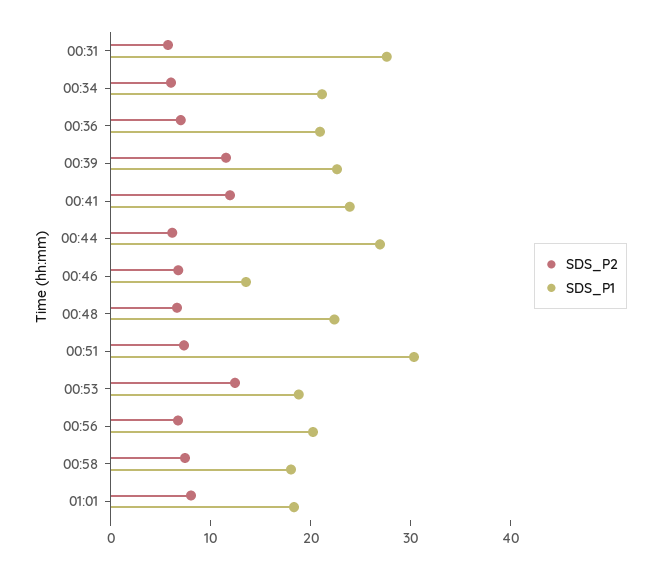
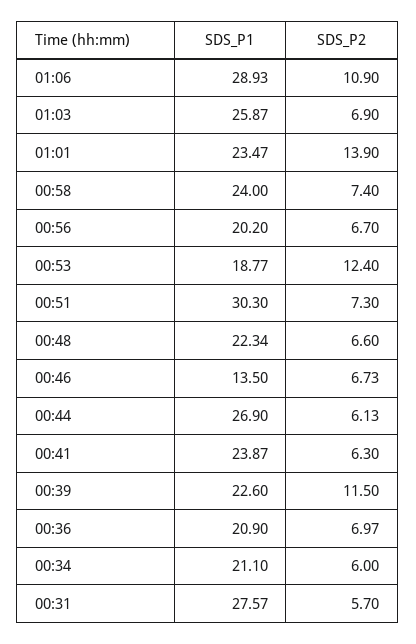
SDS_P2, 00:41: 12 -> 6.3
SDS_P1, 00:58: 18 -> 24
SDS_P2, 01:01: 8 -> 13.9
SDS_P1, 01:01: 18 -> 23.47
SDS_P1, 01:06: none -> 28.93
SDS_P2, 01:06: none -> 10.9
SDS_P1, 01:03: none -> 25.87
SDS_P2, 01:03: none -> 6.9

